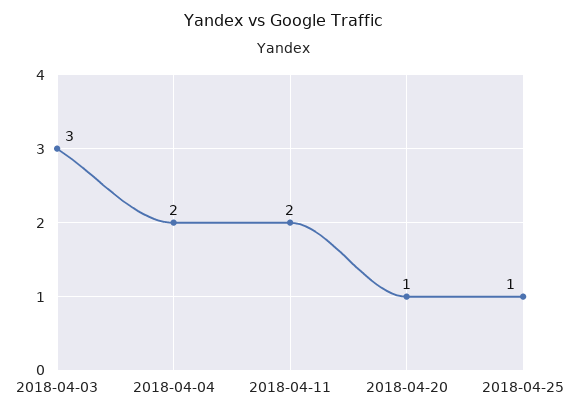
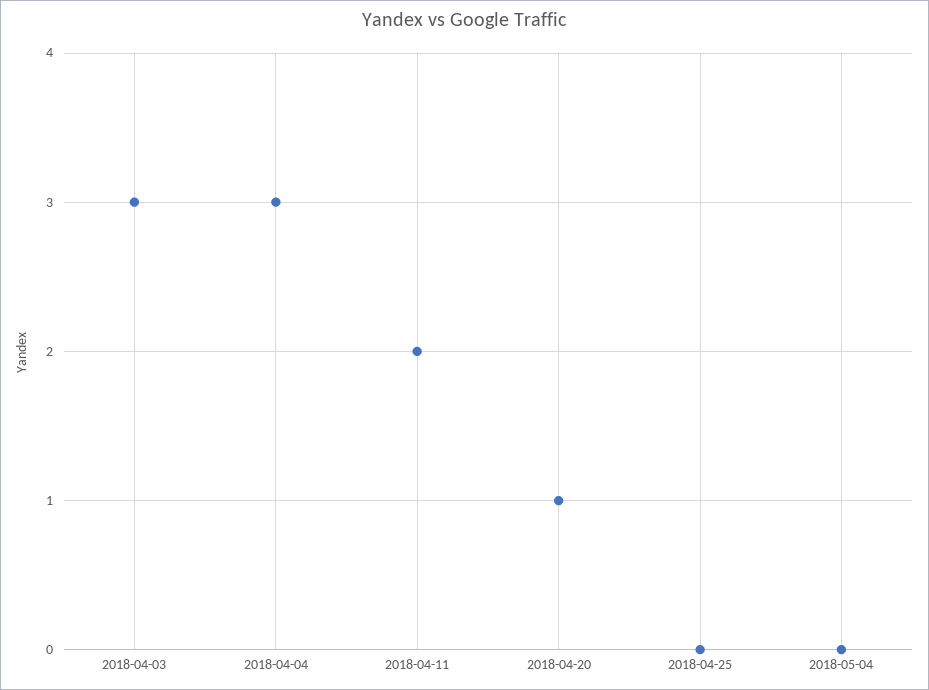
2018-04-04: 2 -> 3
2018-04-25: 1 -> 0
2018-05-04: none -> 0

